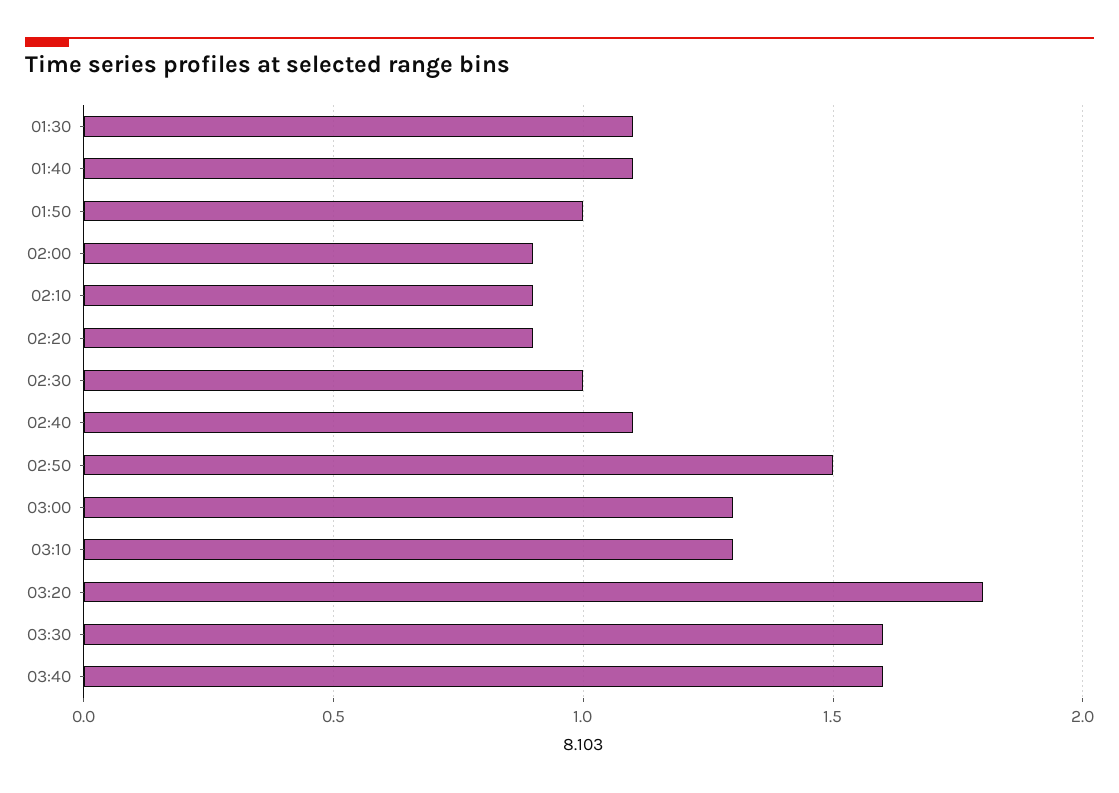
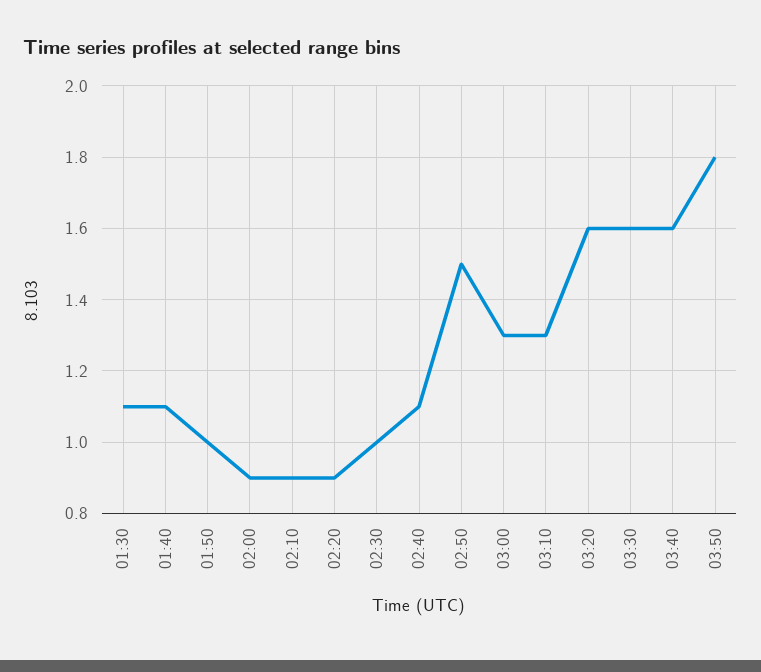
03:20: 1.8 -> 1.6
03:50: none -> 1.8

